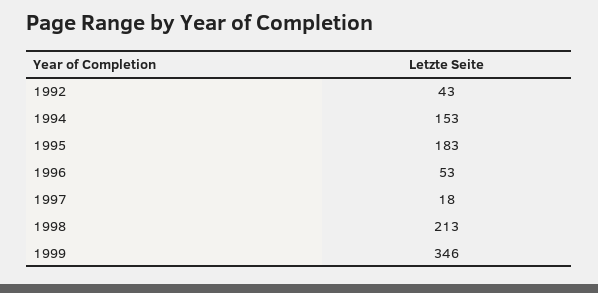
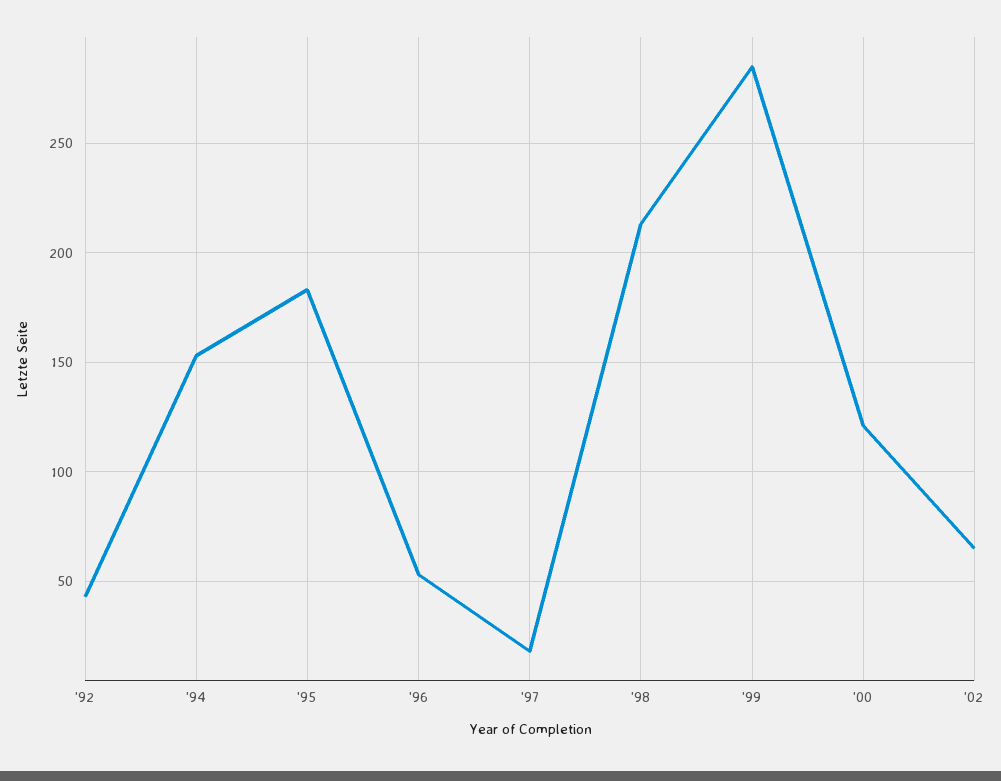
1999: 346 -> 285
'00: none -> 120
'02: none -> 65

